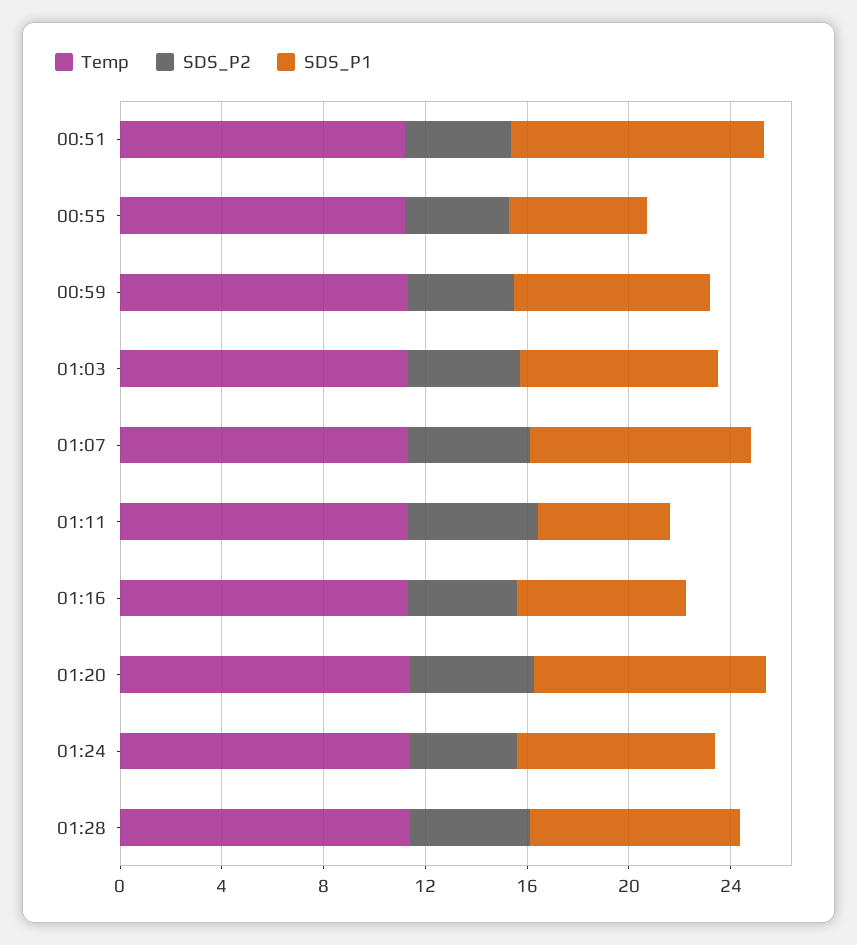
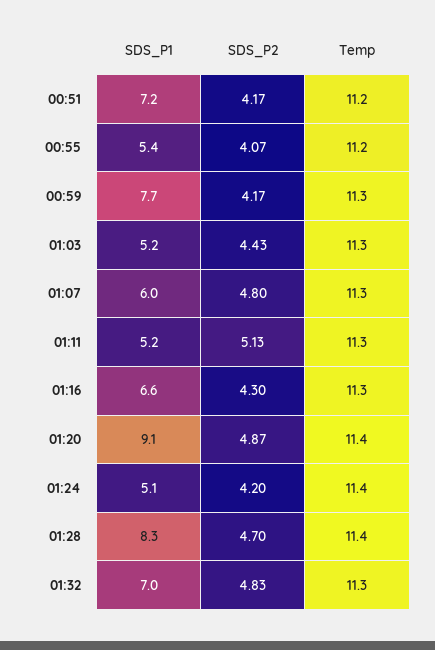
SDS_P1, 00:51: 10 -> 7.2
SDS_P1, 01:03: 8 -> 5.2
SDS_P1, 01:07: 9 -> 6
SDS_P1, 01:24: 8 -> 5.1
SDS_P1, 01:32: none -> 7
SDS_P2, 01:32: none -> 4.83
Temp, 01:32: none -> 11.3

